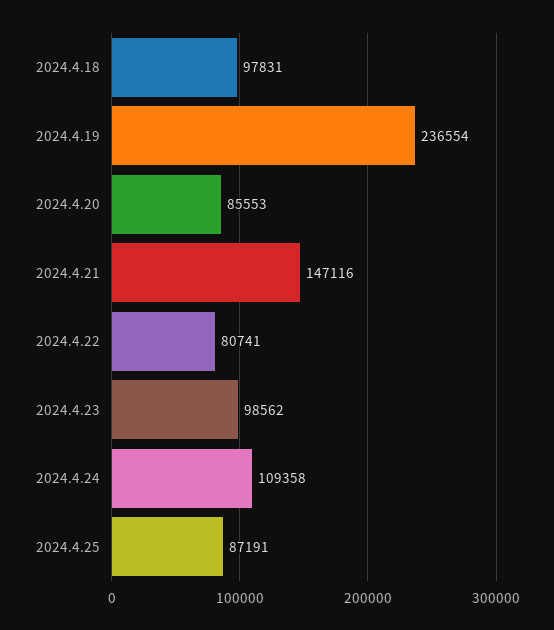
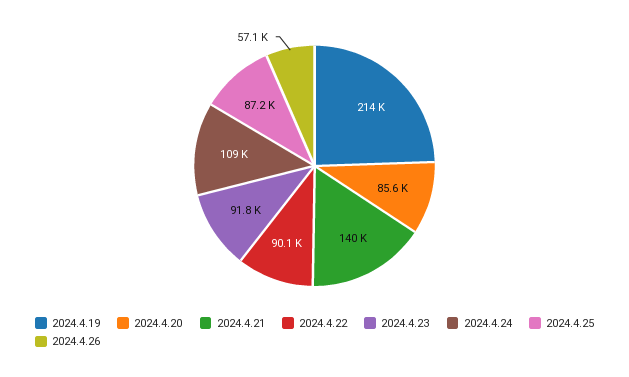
2024.4.18: 97831 -> none
2024.4.19: 236554 -> 214000
2024.4.21: 147116 -> 140000
2024.4.22: 80741 -> 90100
2024.4.23: 98562 -> 91800
2024.4.26: none -> 57100

